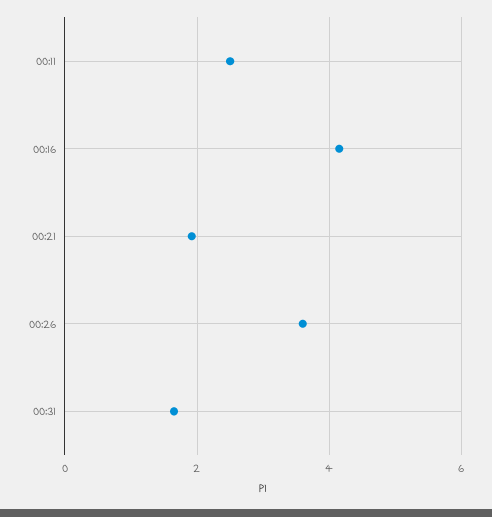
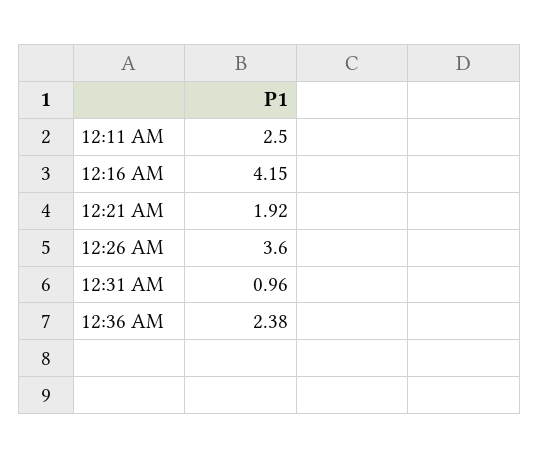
00:31: 1.6 -> 0.96
12:36 AM: none -> 2.38

